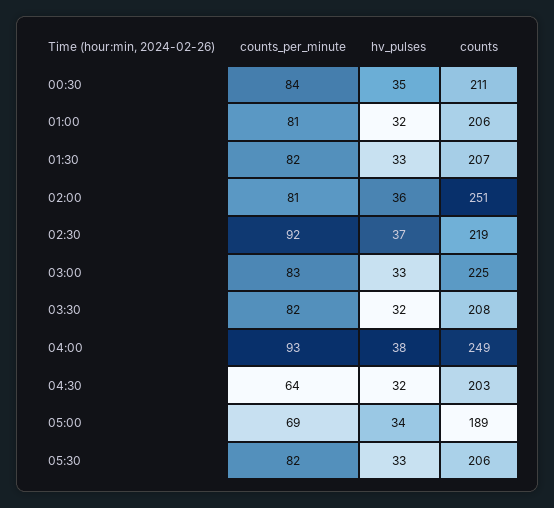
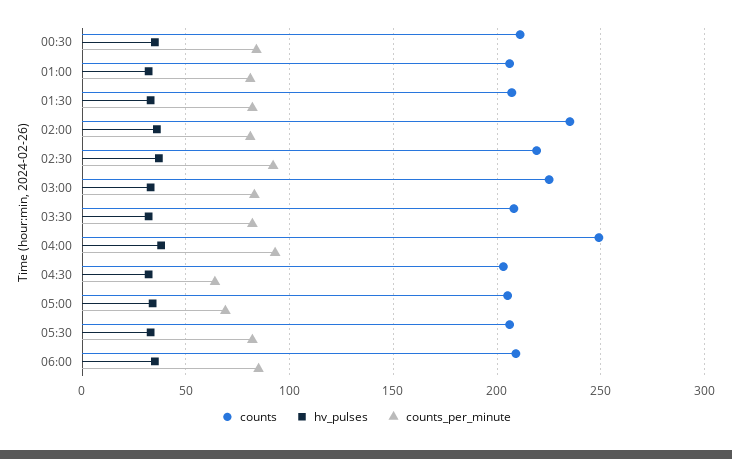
counts, 02:00: 251 -> 235
counts, 05:00: 189 -> 205
counts, 06:00: none -> 210
hv_pulses, 06:00: none -> 35
counts_per_minute, 06:00: none -> 85

